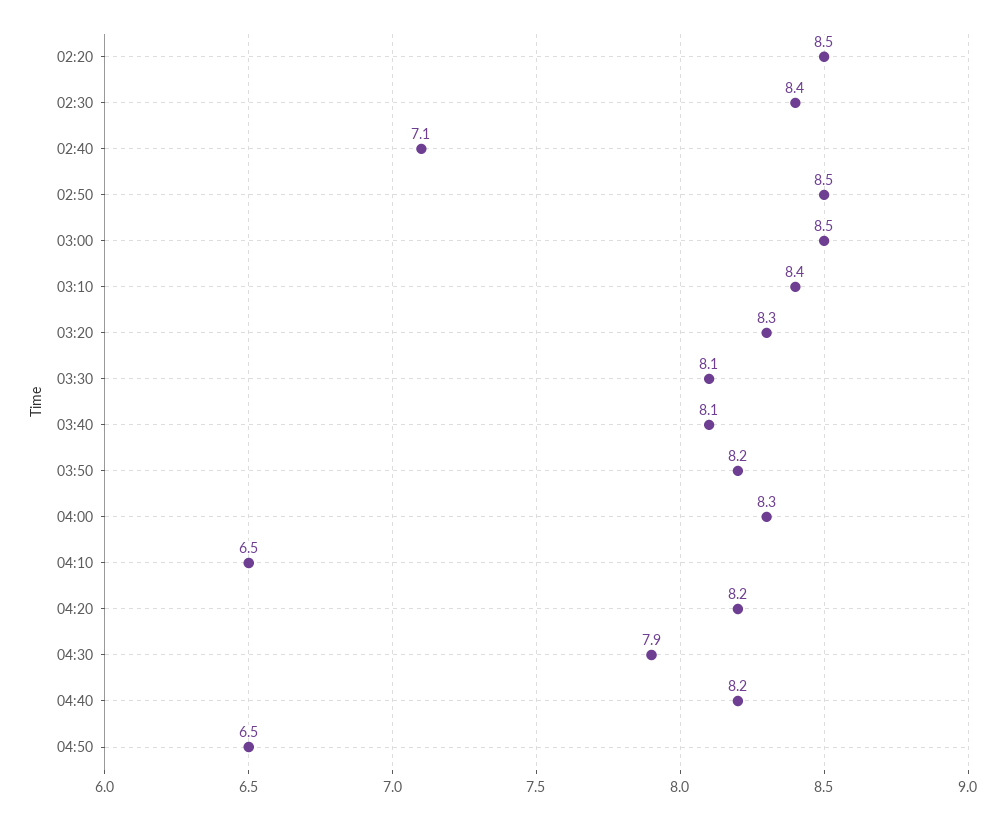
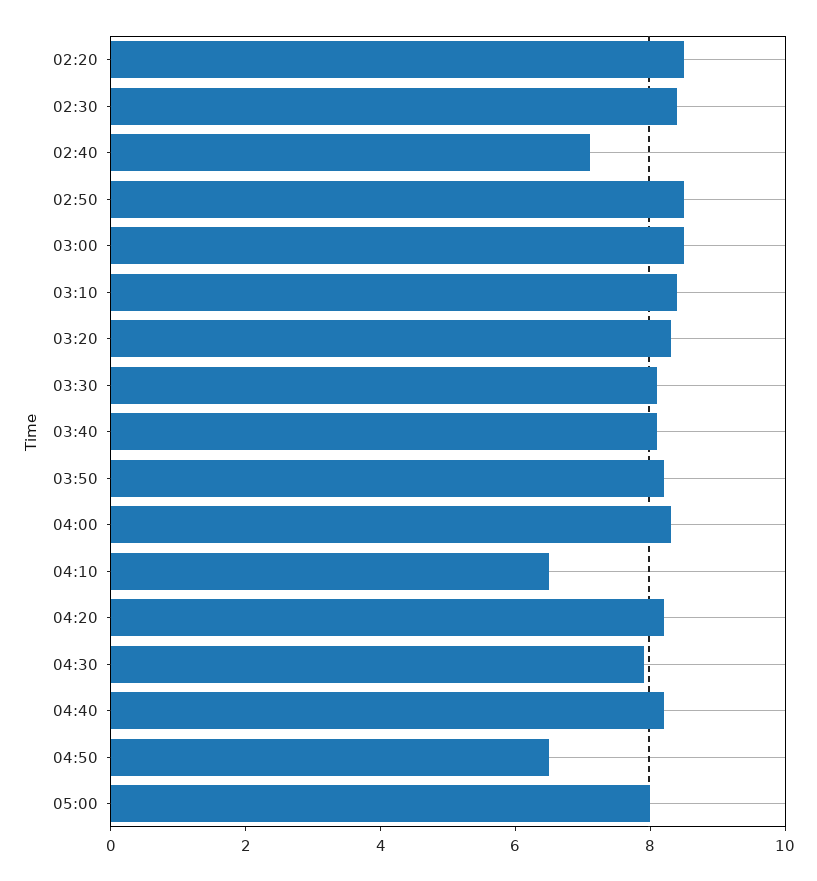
05:00: none -> 8

